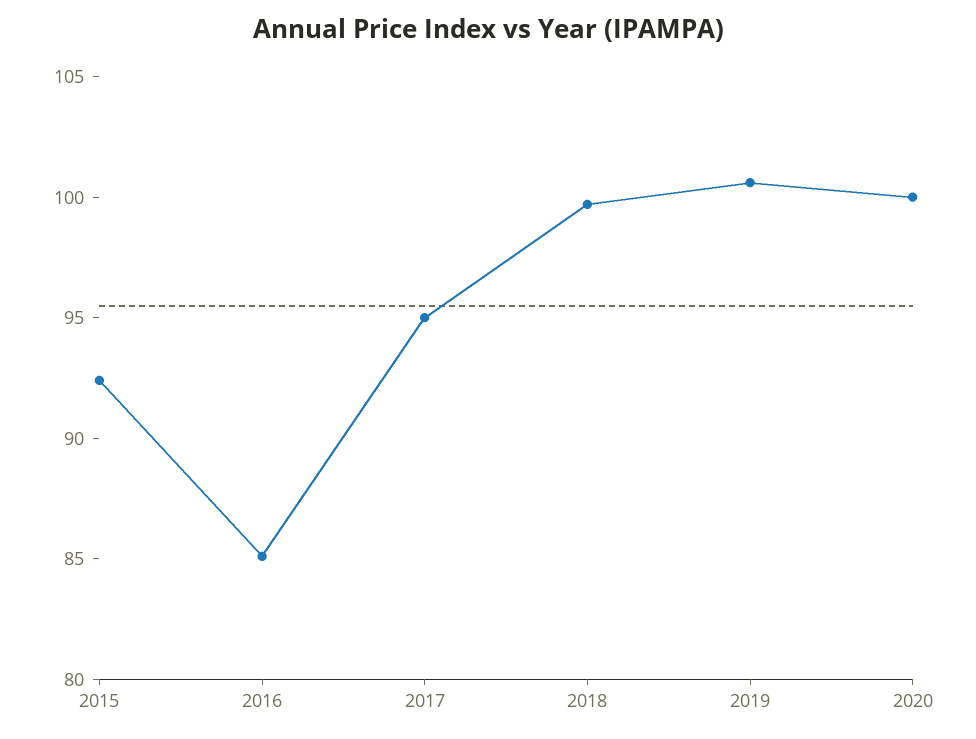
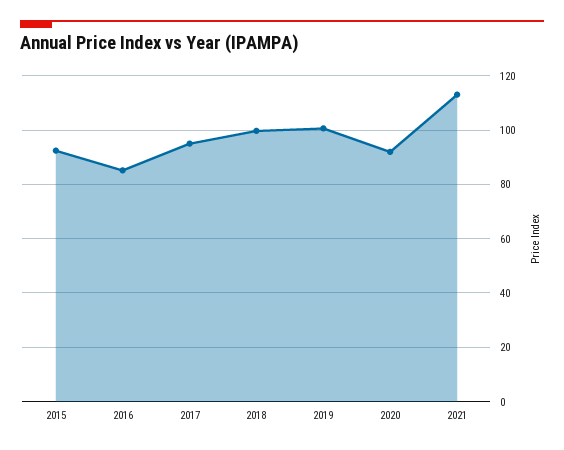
2020: 100 -> 92.5
2021: none -> 112.5

